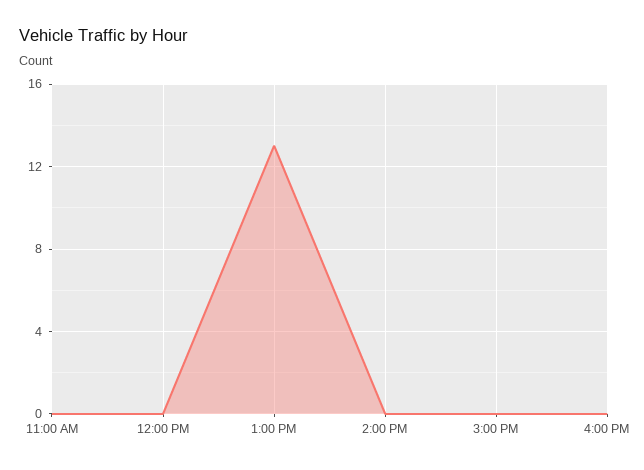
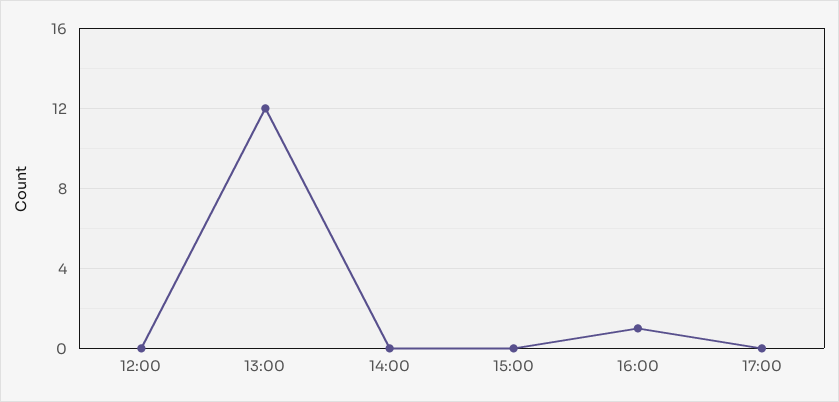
11:00 AM: 0 -> none
1:00 PM: 13 -> 12
4:00 PM: 0 -> 1
17:00: none -> 0

